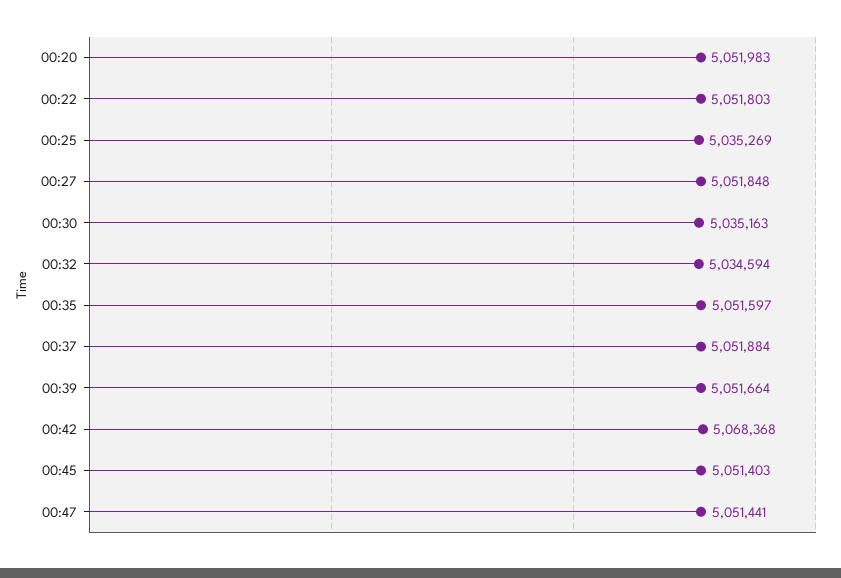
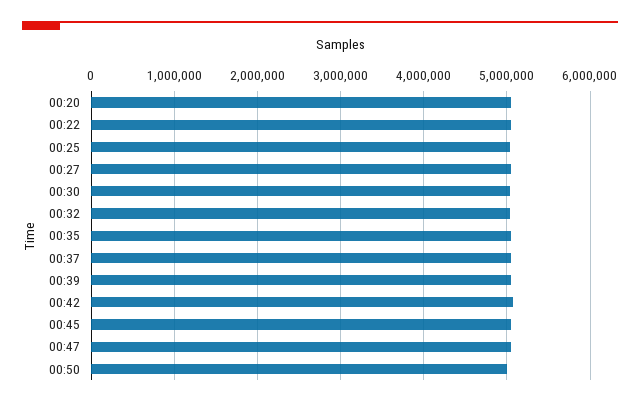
00:50: none -> 5000000

